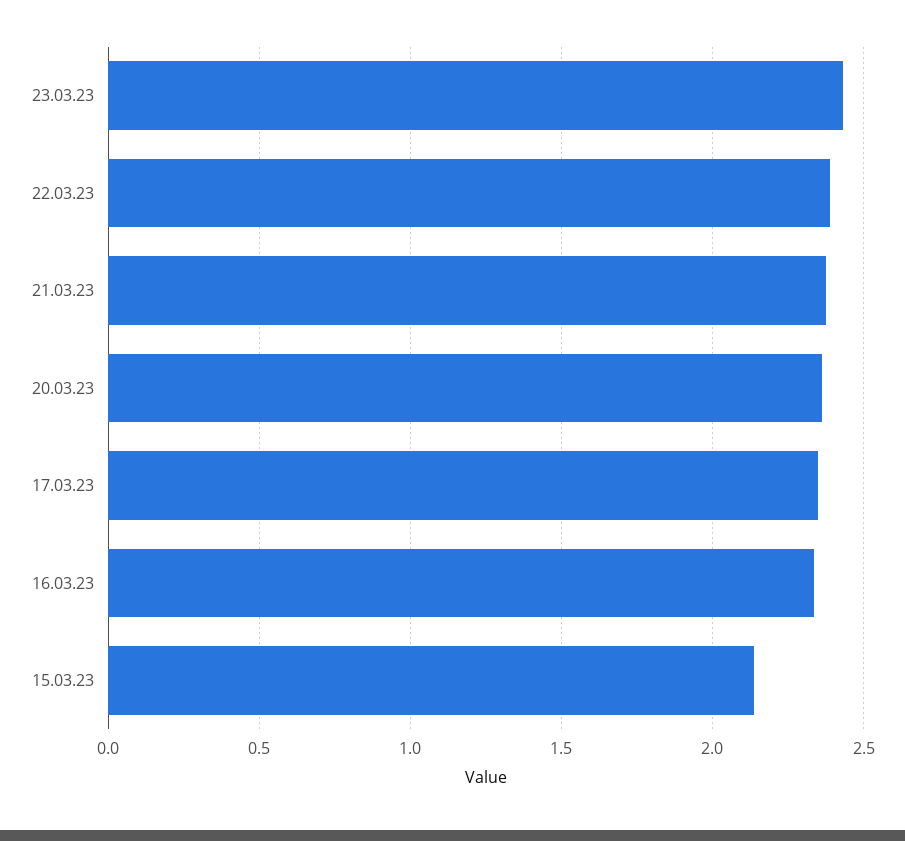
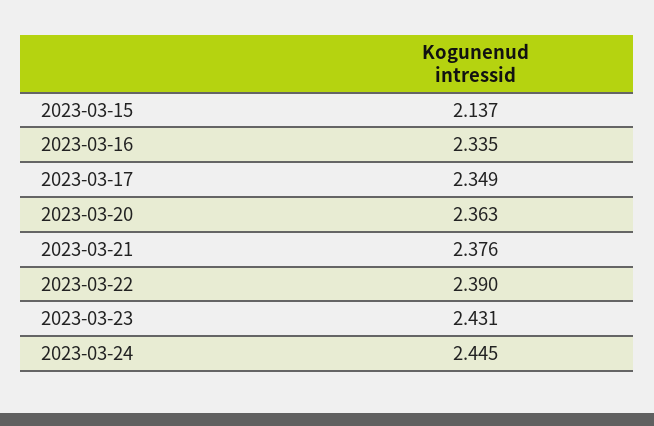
2023-03-24: none -> 2.445

